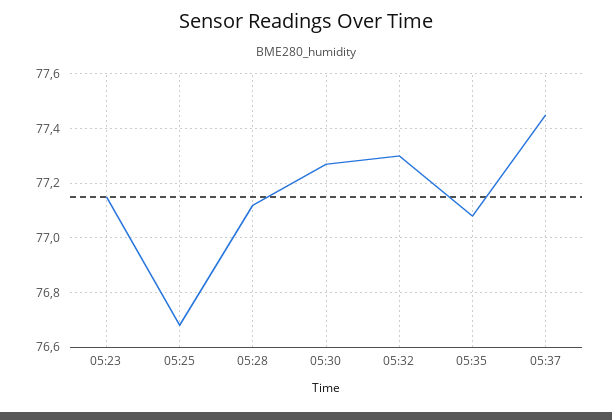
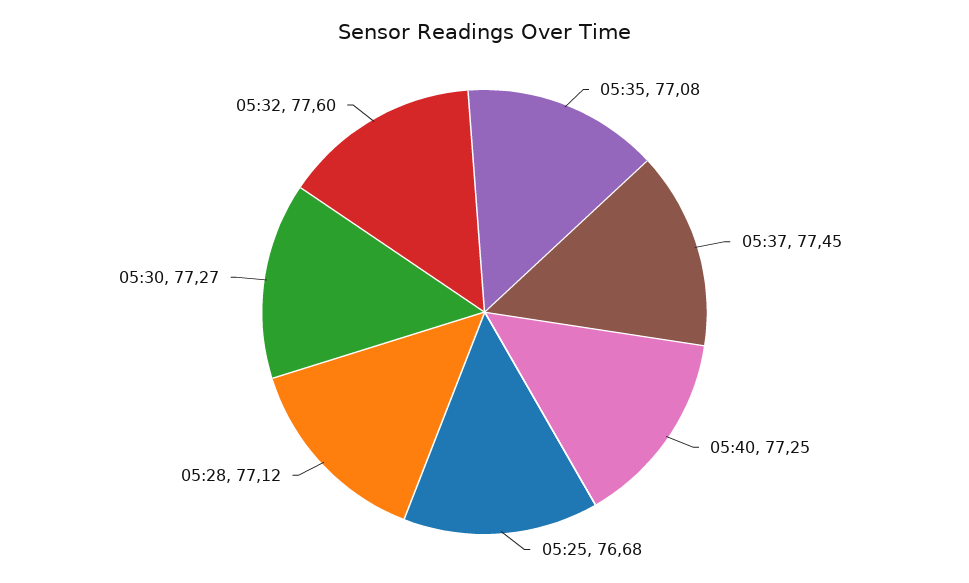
05:23: 77.15 -> none
05:32: 77.3 -> 77.6
05:40: none -> 77.25

